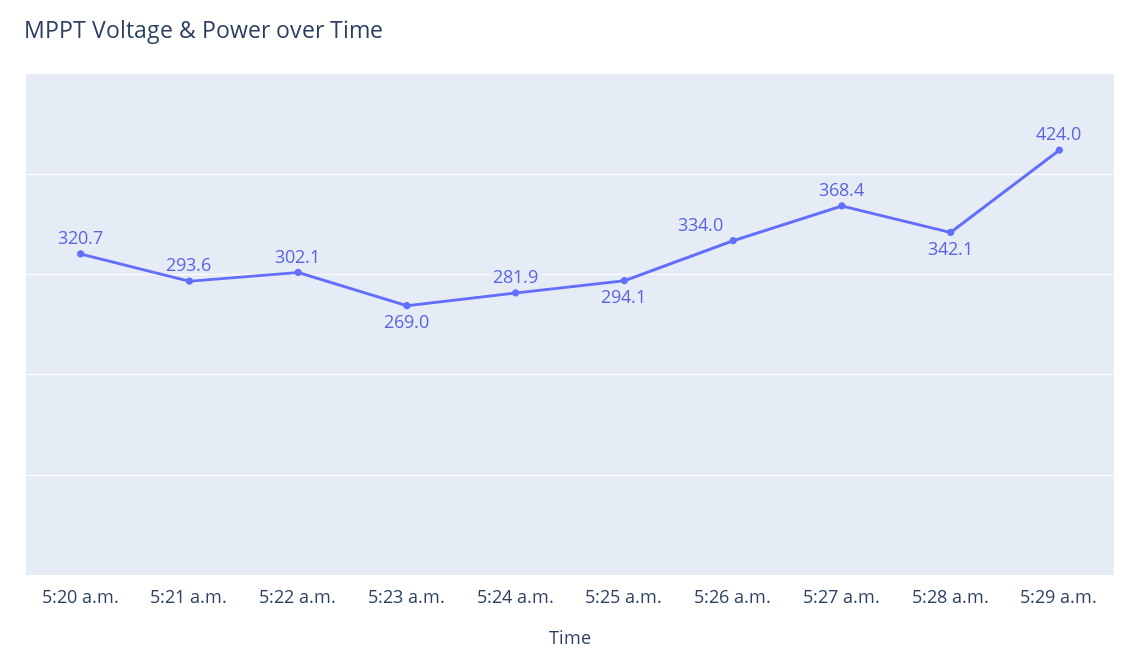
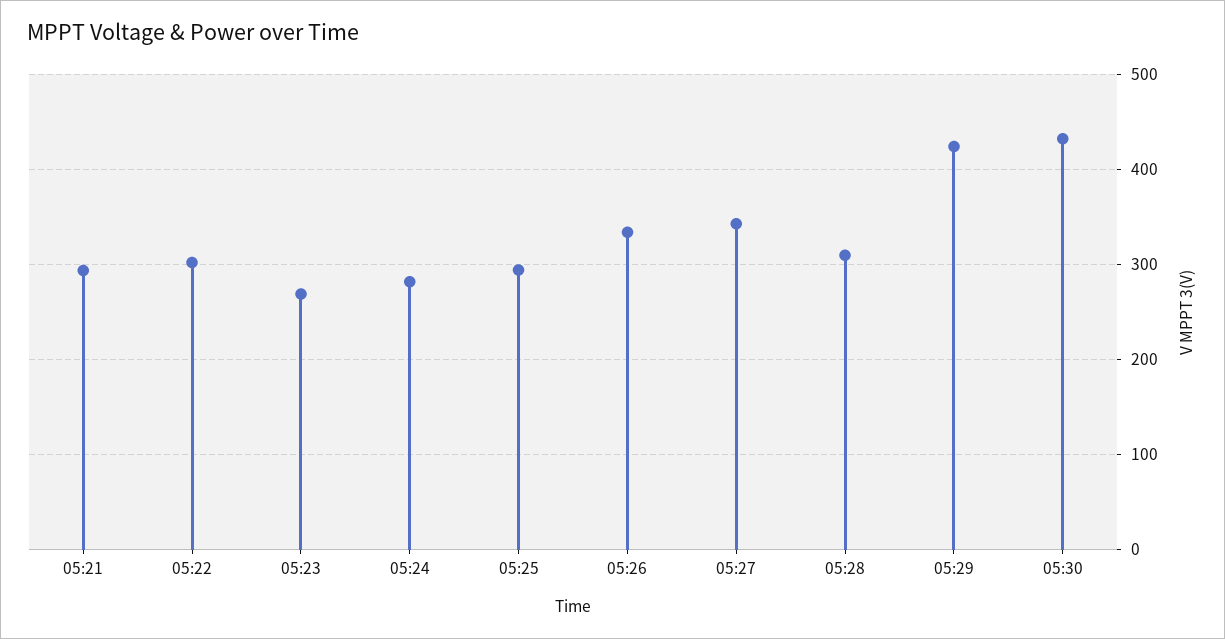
5:20 a.m.: 320.7 -> none
5:27 a.m.: 368.4 -> 340
5:28 a.m.: 342.1 -> 310
05:30: none -> 430

